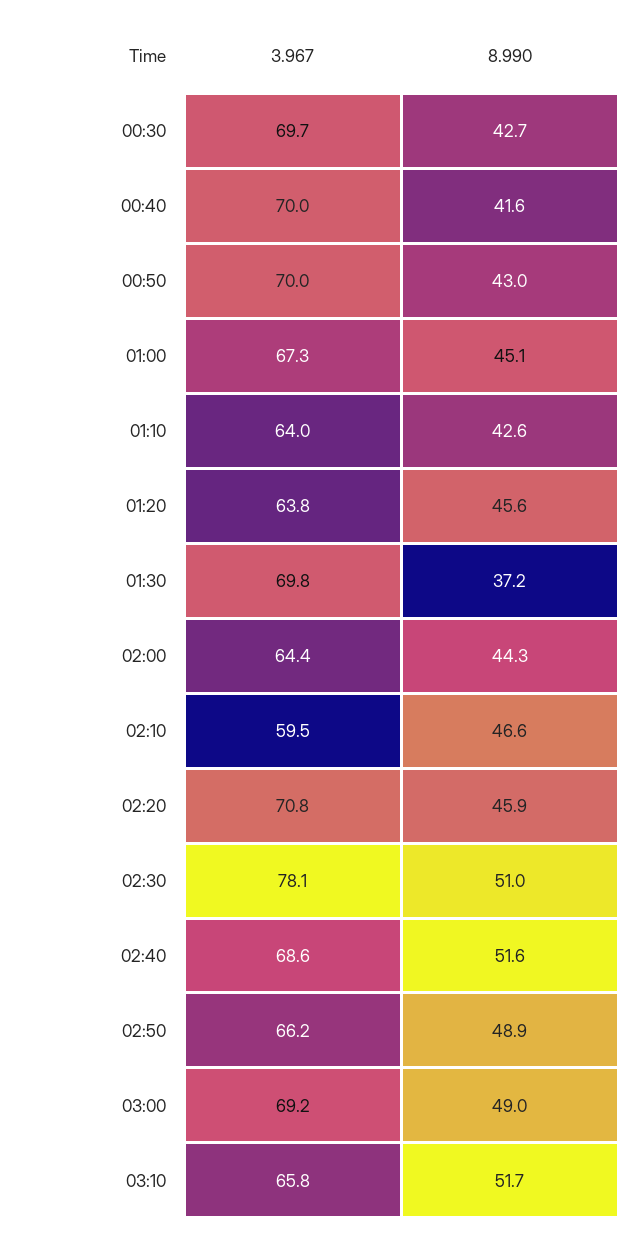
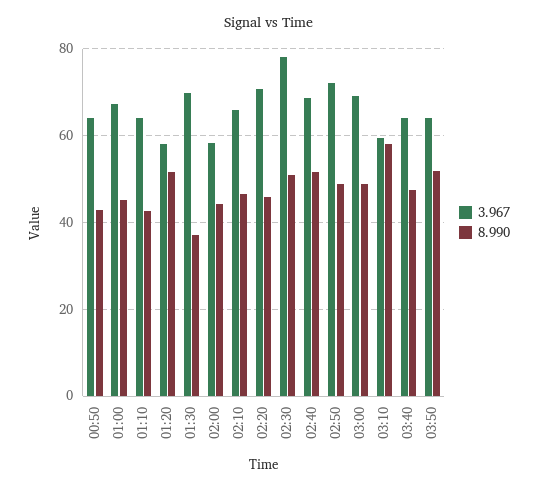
3.967, 00:30: 69.7 -> none
8.990, 00:30: 42.7 -> none
3.967, 00:40: 70 -> none
8.990, 00:40: 41.6 -> none
3.967, 00:50: 70 -> 64
3.967, 01:20: 63.8 -> 58
8.990, 01:20: 45.6 -> 52
3.967, 02:00: 64.4 -> 58
3.967, 02:10: 59.5 -> 66
3.967, 02:50: 66.2 -> 72
3.967, 03:10: 65.8 -> 60
8.990, 03:10: 51.7 -> 58
3.967, 03:40: none -> 64
8.990, 03:40: none -> 48
3.967, 03:50: none -> 64
8.990, 03:50: none -> 52

